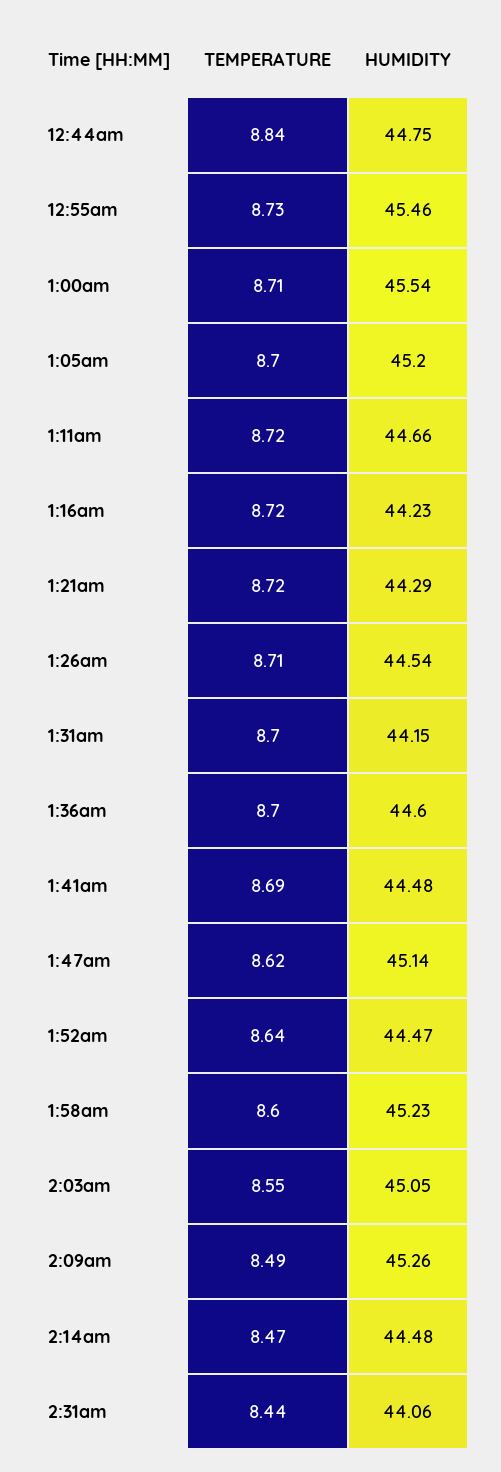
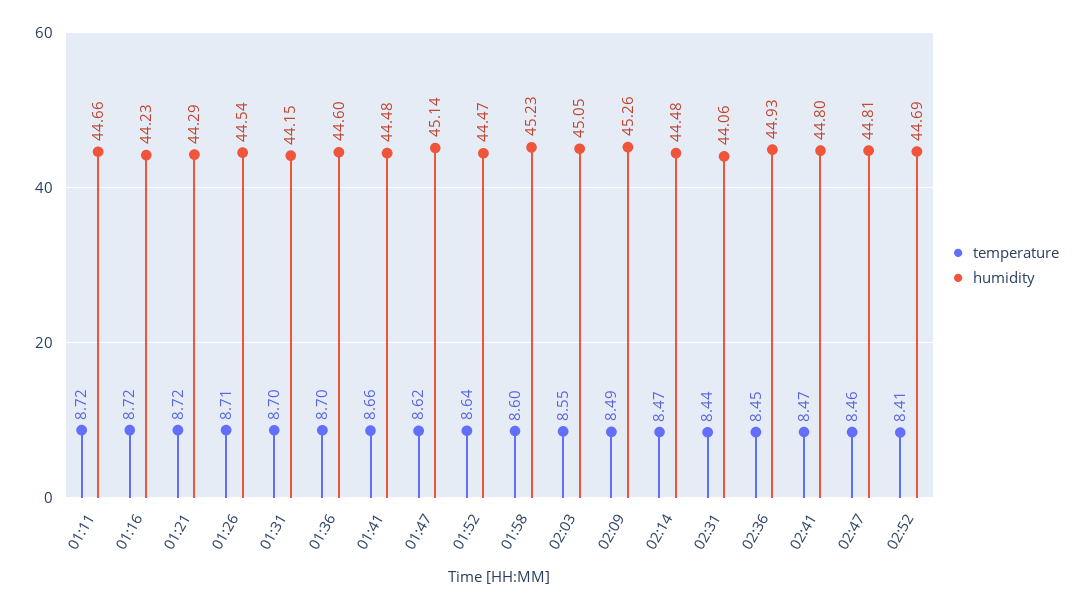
TEMPERATURE, 12:44am: 8.84 -> none
HUMIDITY, 12:44am: 44.75 -> none
TEMPERATURE, 12:55am: 8.73 -> none
HUMIDITY, 12:55am: 45.46 -> none
TEMPERATURE, 1:00am: 8.71 -> none
HUMIDITY, 1:00am: 45.54 -> none
TEMPERATURE, 1:05am: 8.7 -> none
HUMIDITY, 1:05am: 45.2 -> none
TEMPERATURE, 1:41am: 8.69 -> 8.66
TEMPERATURE, 02:36: none -> 8.45
HUMIDITY, 02:36: none -> 44.93
TEMPERATURE, 02:41: none -> 8.47
HUMIDITY, 02:41: none -> 44.8
TEMPERATURE, 02:47: none -> 8.46
HUMIDITY, 02:47: none -> 44.81
TEMPERATURE, 02:52: none -> 8.41
HUMIDITY, 02:52: none -> 44.69

